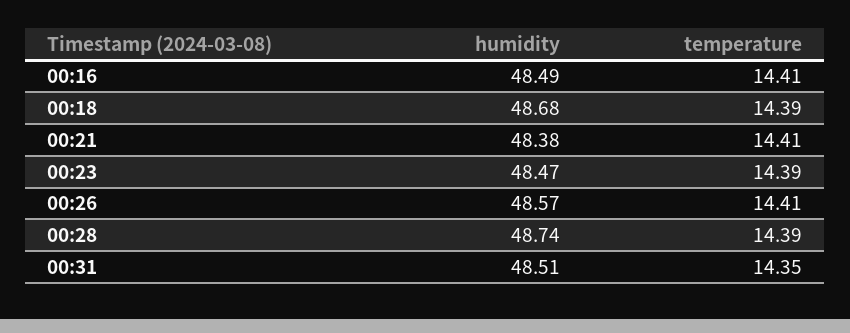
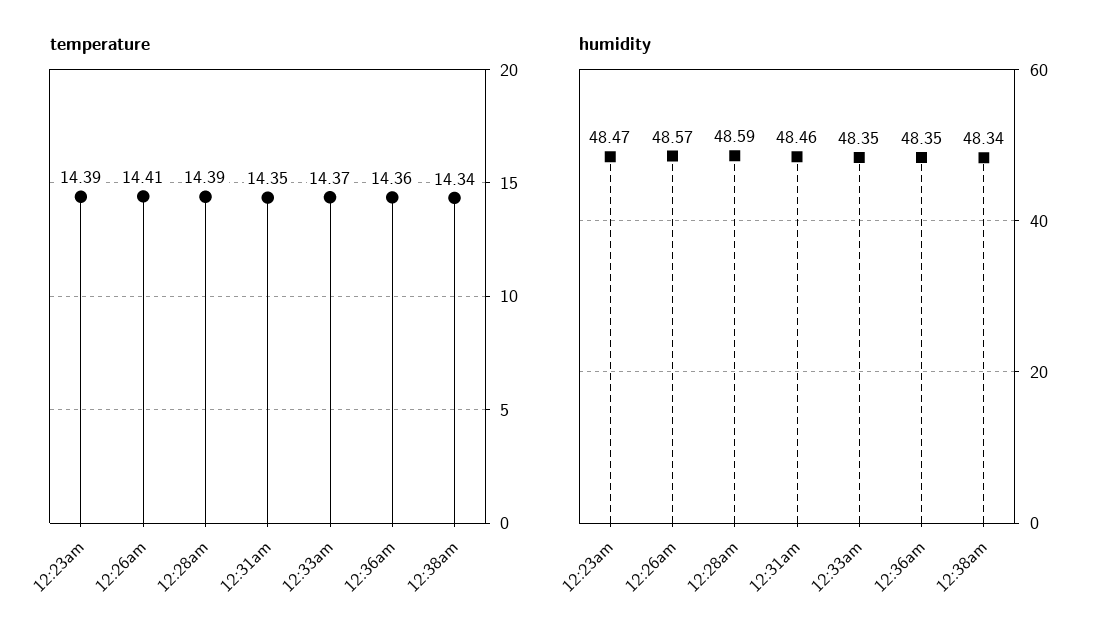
humidity, 00:16: 48.49 -> none
temperature, 00:16: 14.41 -> none
humidity, 00:18: 48.68 -> none
temperature, 00:18: 14.39 -> none
humidity, 00:21: 48.38 -> none
temperature, 00:21: 14.41 -> none
humidity, 00:28: 48.74 -> 48.59
humidity, 00:31: 48.51 -> 48.46
temperature, 12:33am: none -> 14.37
temperature, 12:36am: none -> 14.36
temperature, 12:38am: none -> 14.34
humidity, 12:33am: none -> 48.35
humidity, 12:36am: none -> 48.35
humidity, 12:38am: none -> 48.34

